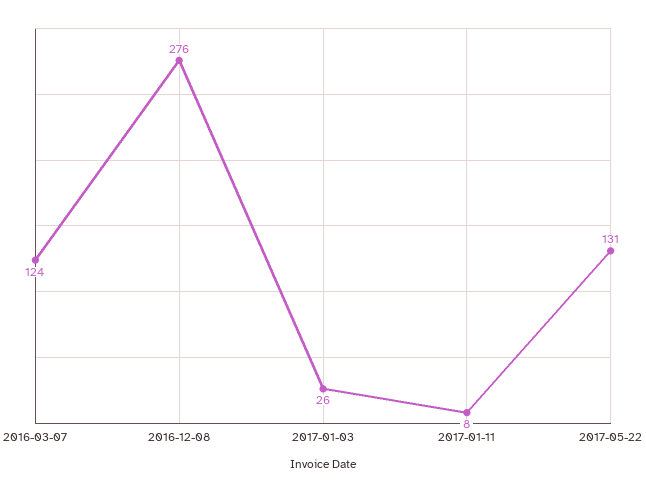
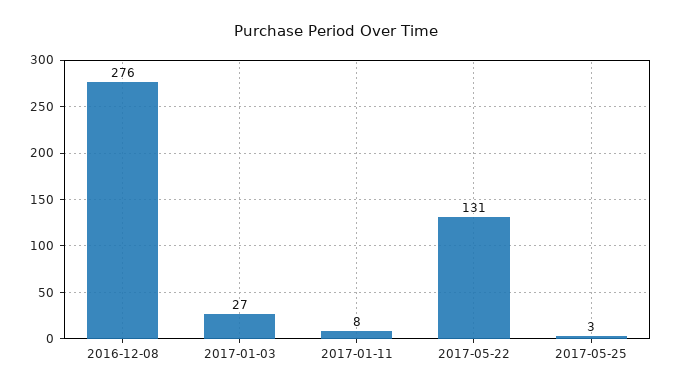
2016-03-07: 124 -> none
2017-01-03: 26 -> 27
2017-05-25: none -> 3

